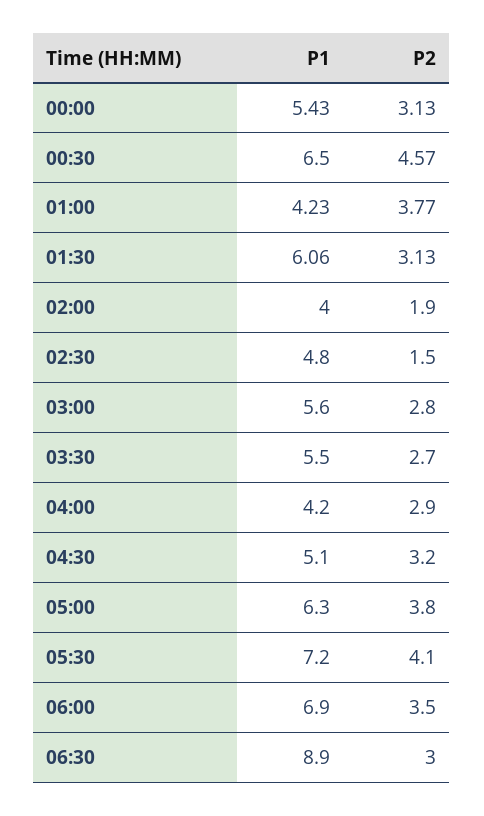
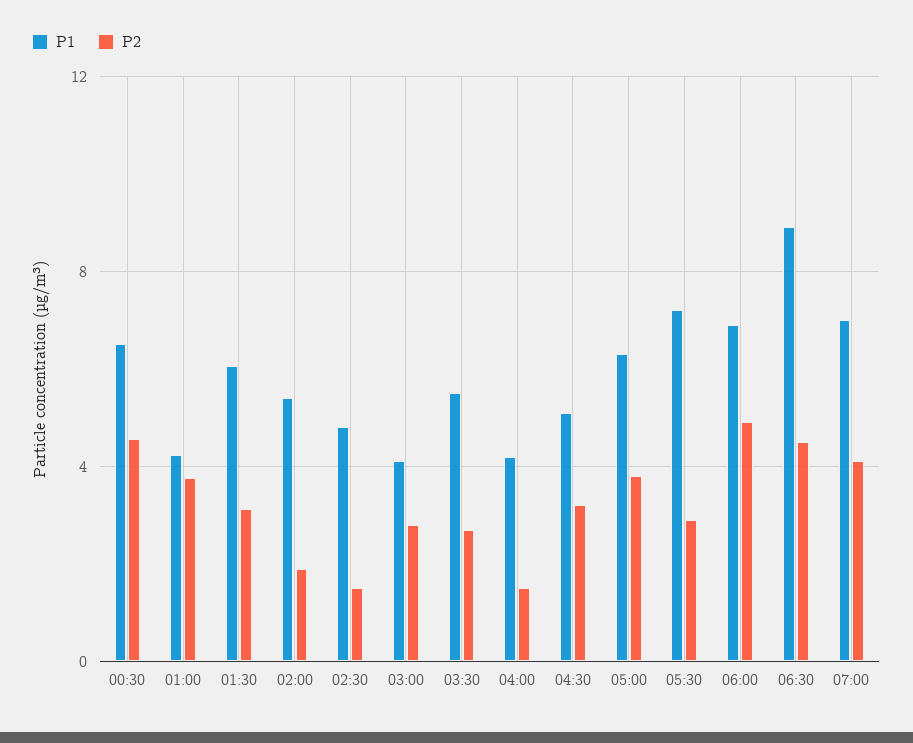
P1, 00:00: 5.43 -> none
P2, 00:00: 3.13 -> none
P1, 02:00: 4 -> 5.5
P1, 03:00: 5.6 -> 4
P2, 04:00: 2.9 -> 1.5
P2, 05:30: 4.1 -> 3
P2, 06:00: 3.5 -> 5
P2, 06:30: 3 -> 4.5
P1, 07:00: none -> 7
P2, 07:00: none -> 4

